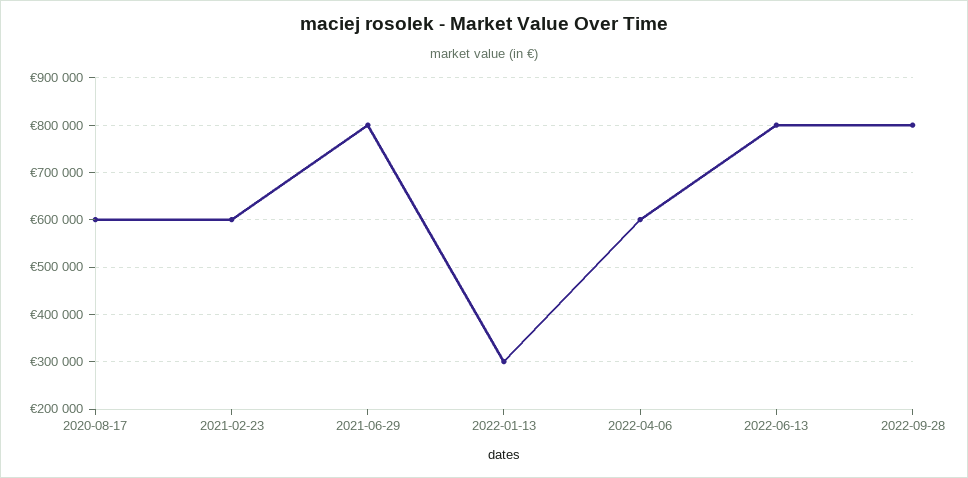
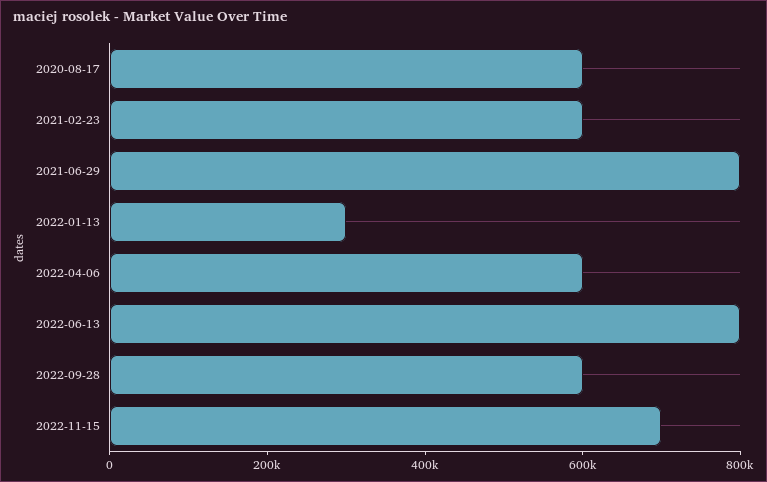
2022-09-28: 800000 -> 600000
2022-11-15: none -> 700000

